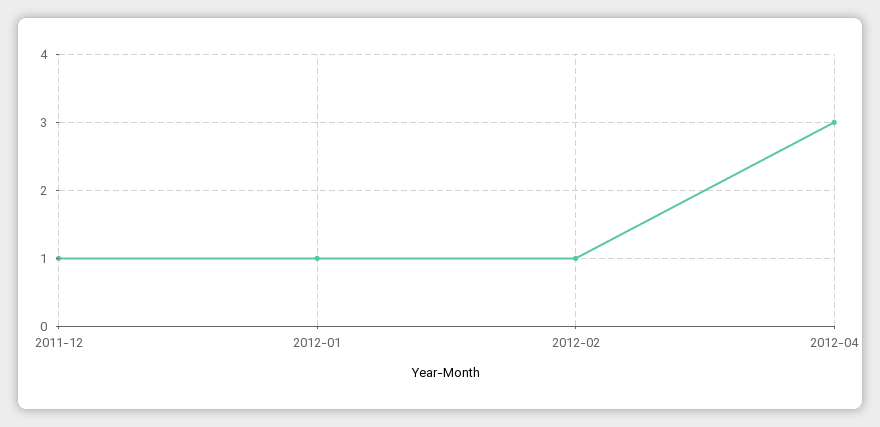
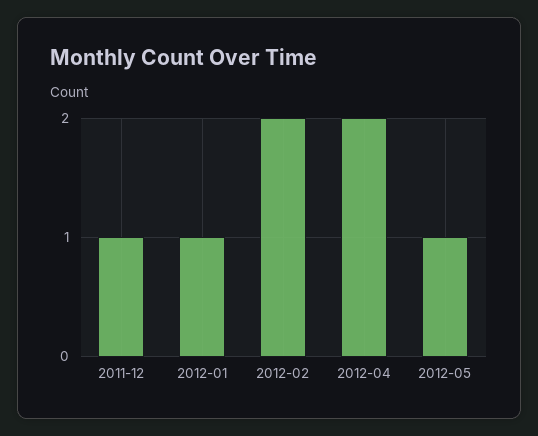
2012-02: 1 -> 2
2012-04: 3 -> 2
2012-05: none -> 1

